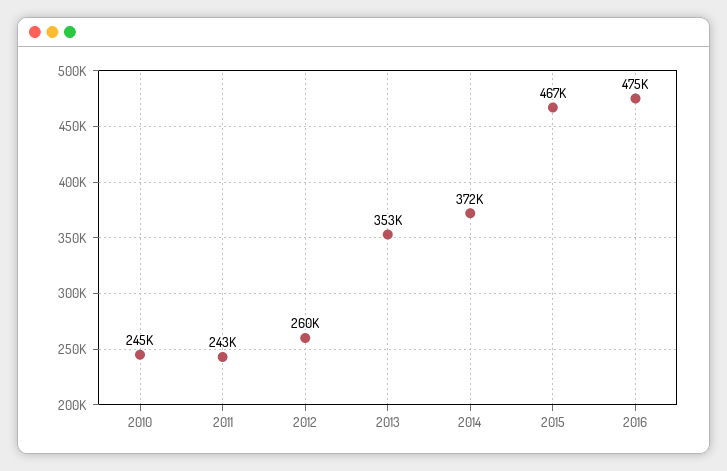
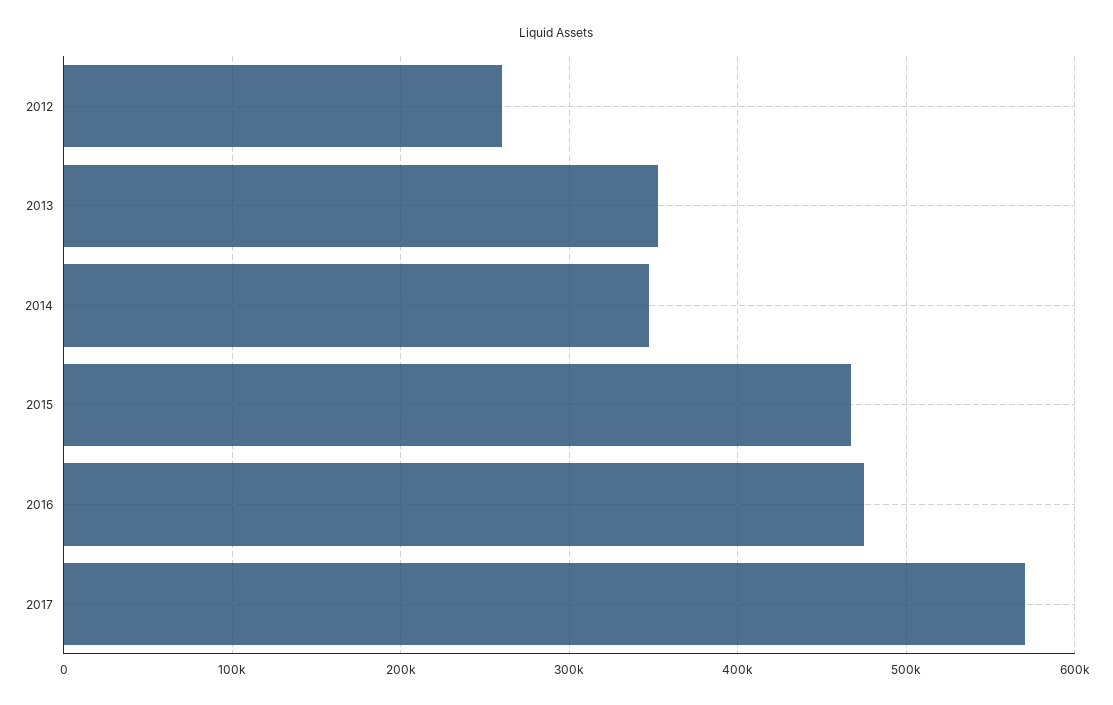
2010: 245000 -> none
2011: 243000 -> none
2014: 372000 -> 350000
2017: none -> 570000

